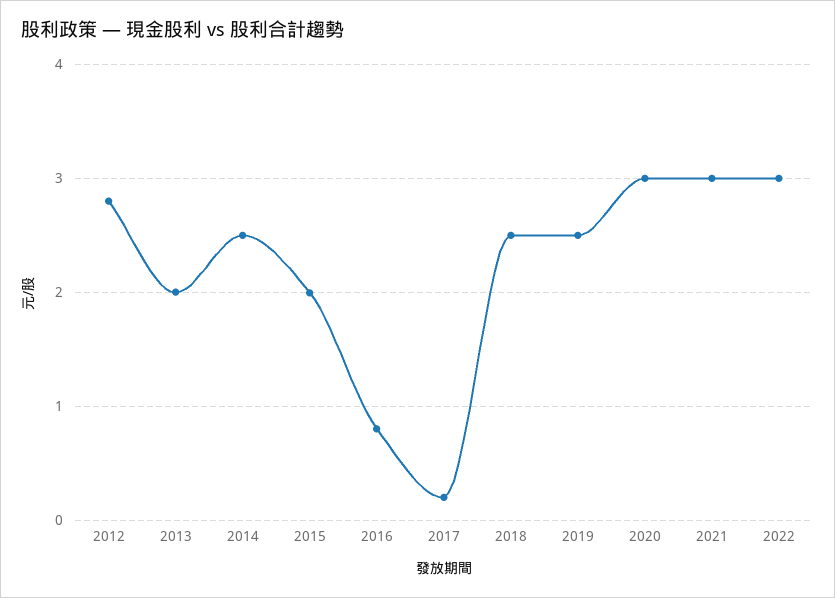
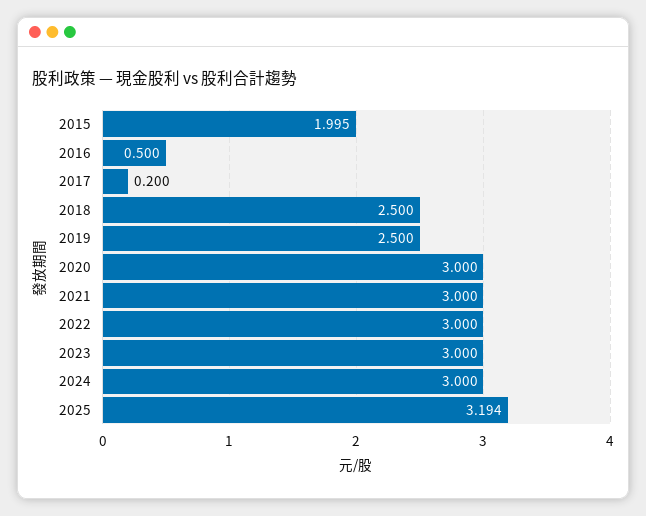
2012: 2.8 -> none
2013: 2 -> none
2014: 2.5 -> none
2016: 0.8 -> 0.5
2023: none -> 3
2024: none -> 3
2025: none -> 3.194

